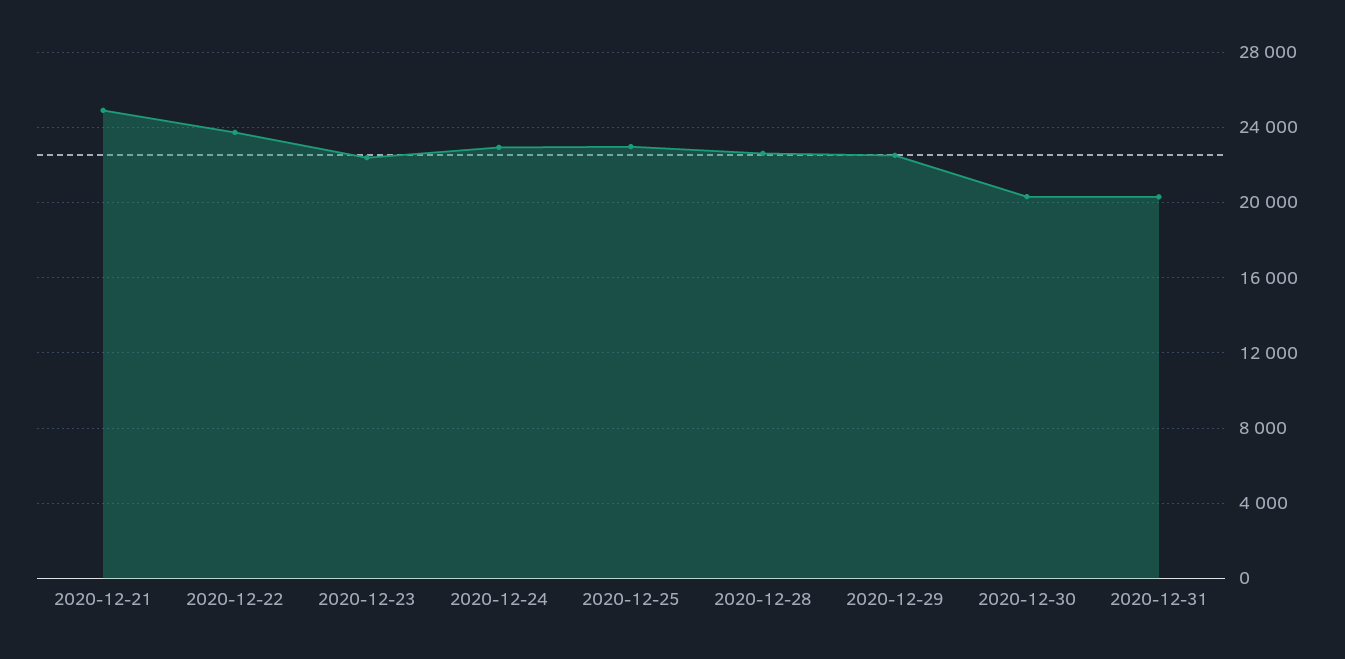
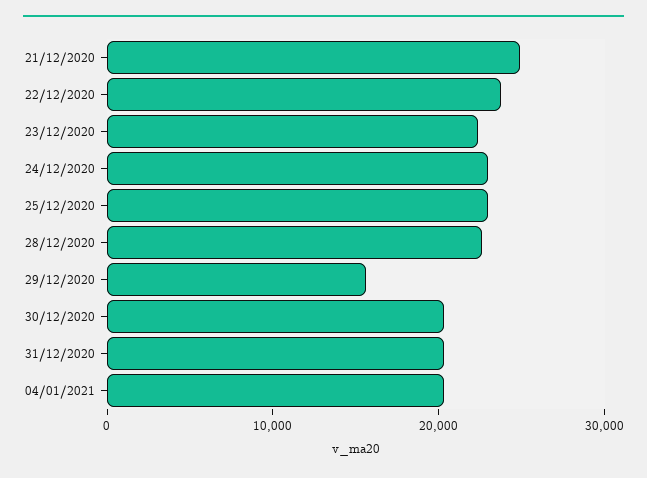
2020-12-29: 22500 -> 16000
04/01/2021: none -> 20000

